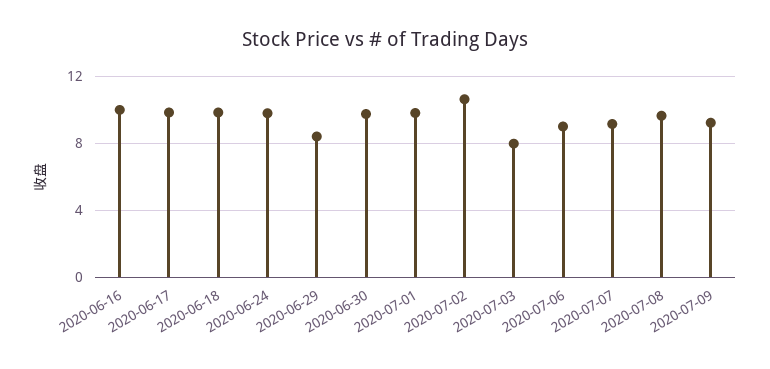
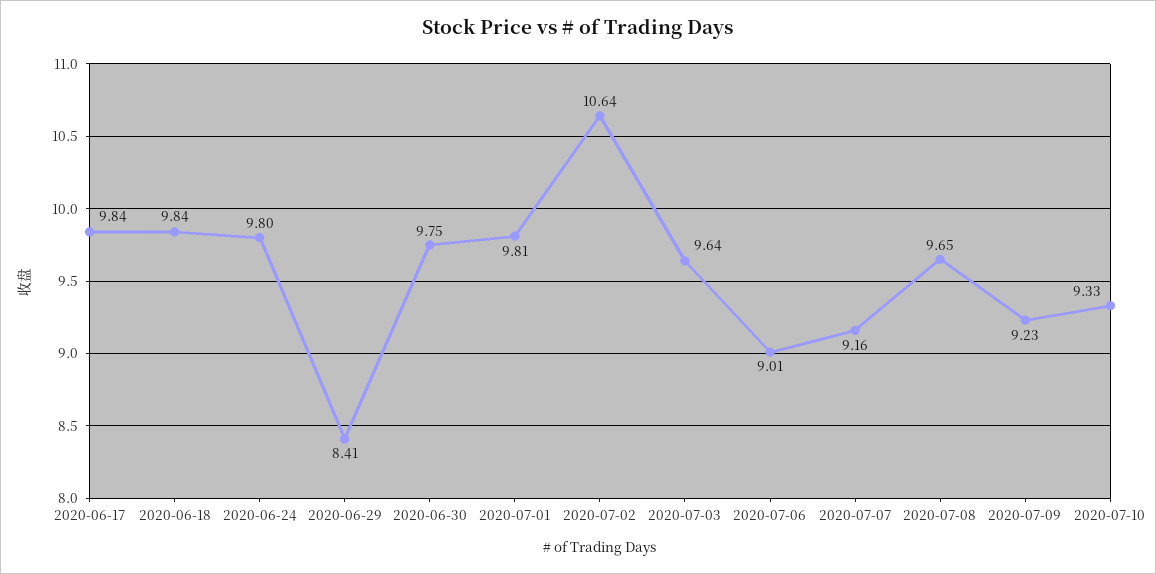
2020-06-16: 10 -> none
2020-07-03: 8 -> 9.64
2020-07-10: none -> 9.33

